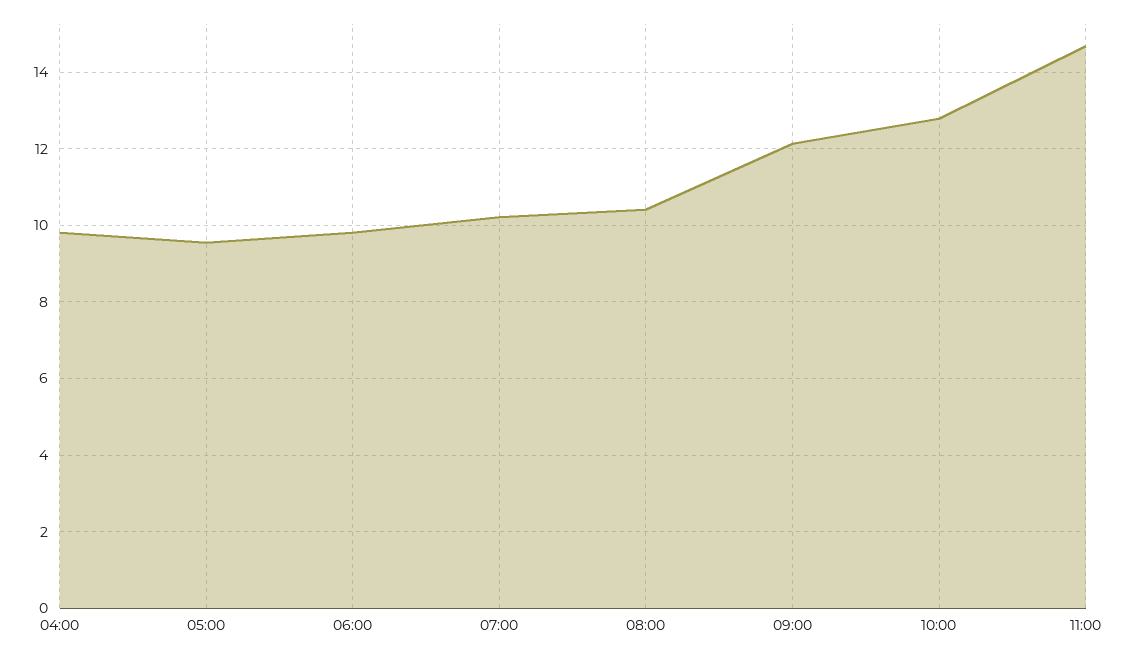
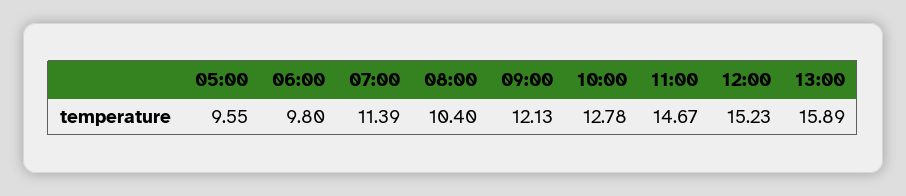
04:00: 9.8 -> none
07:00: 10.2 -> 11.39
12:00: none -> 15.23
13:00: none -> 15.89

